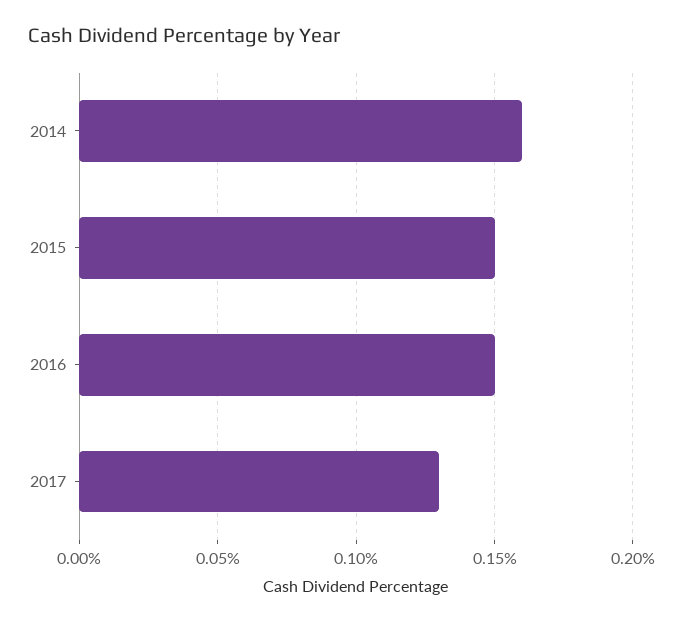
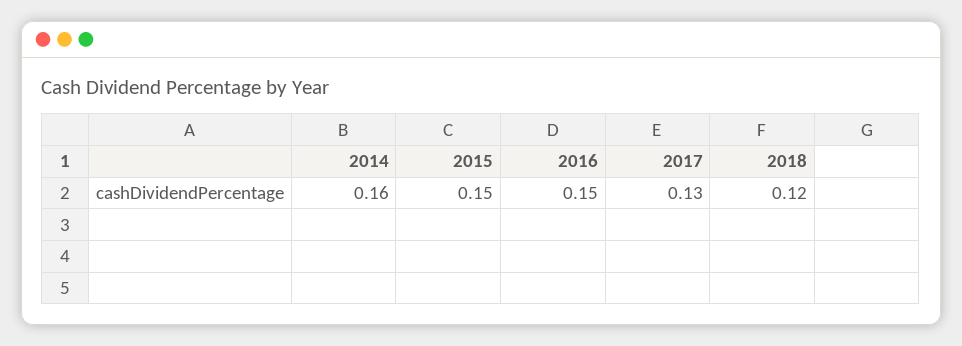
2018: none -> 0.12

